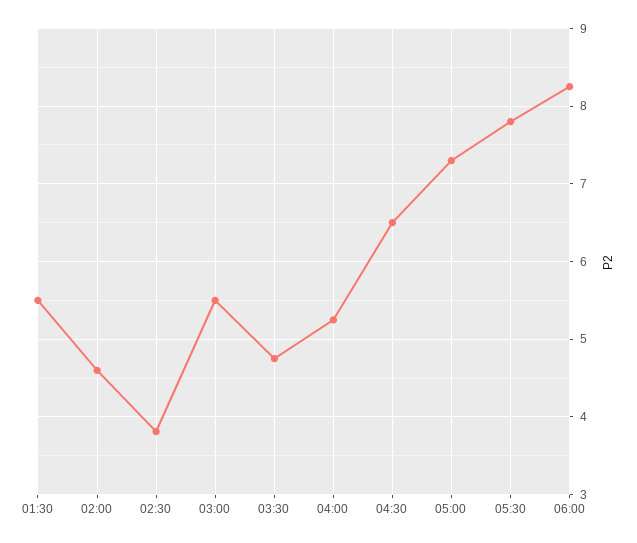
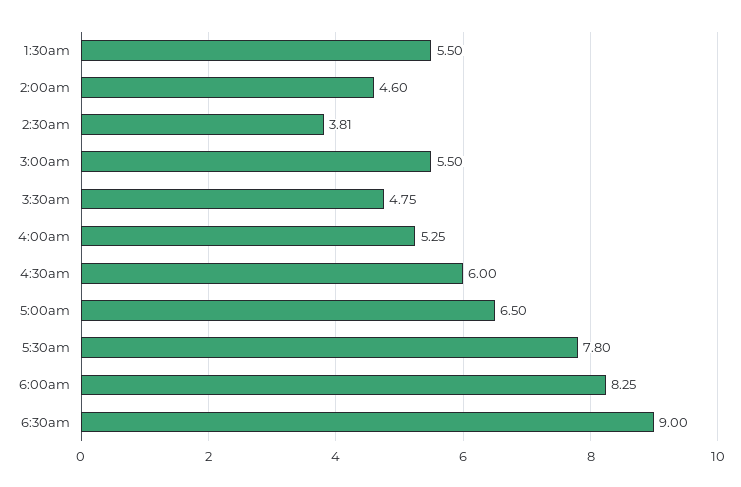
04:30: 6.5 -> 6
05:00: 7.3 -> 6.5
6:30am: none -> 9

